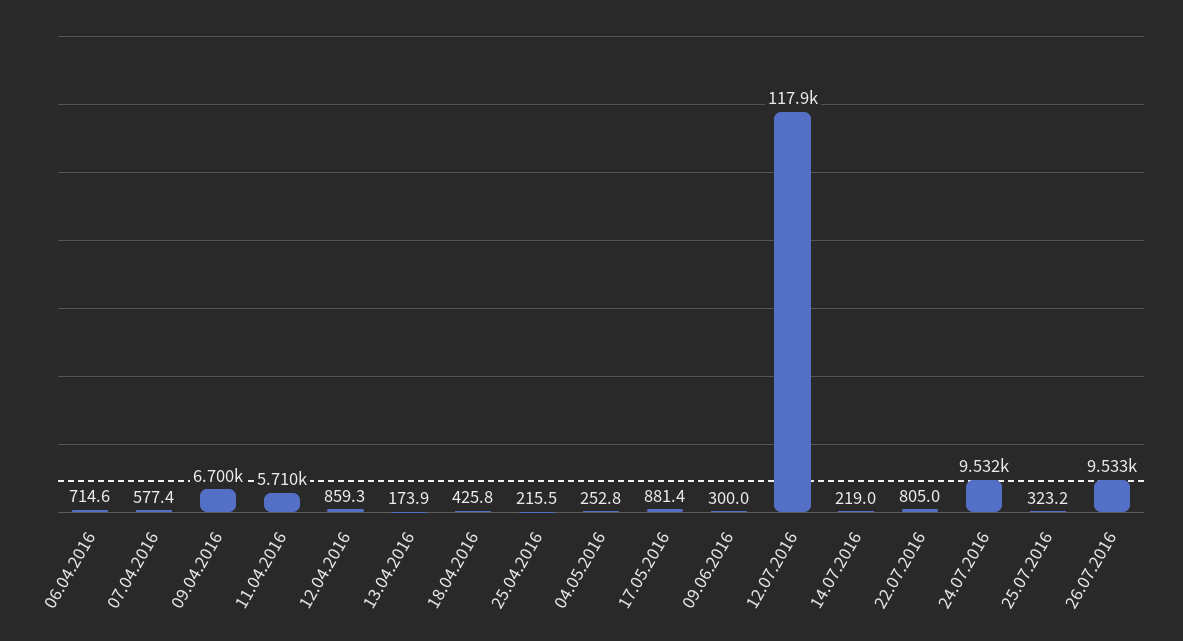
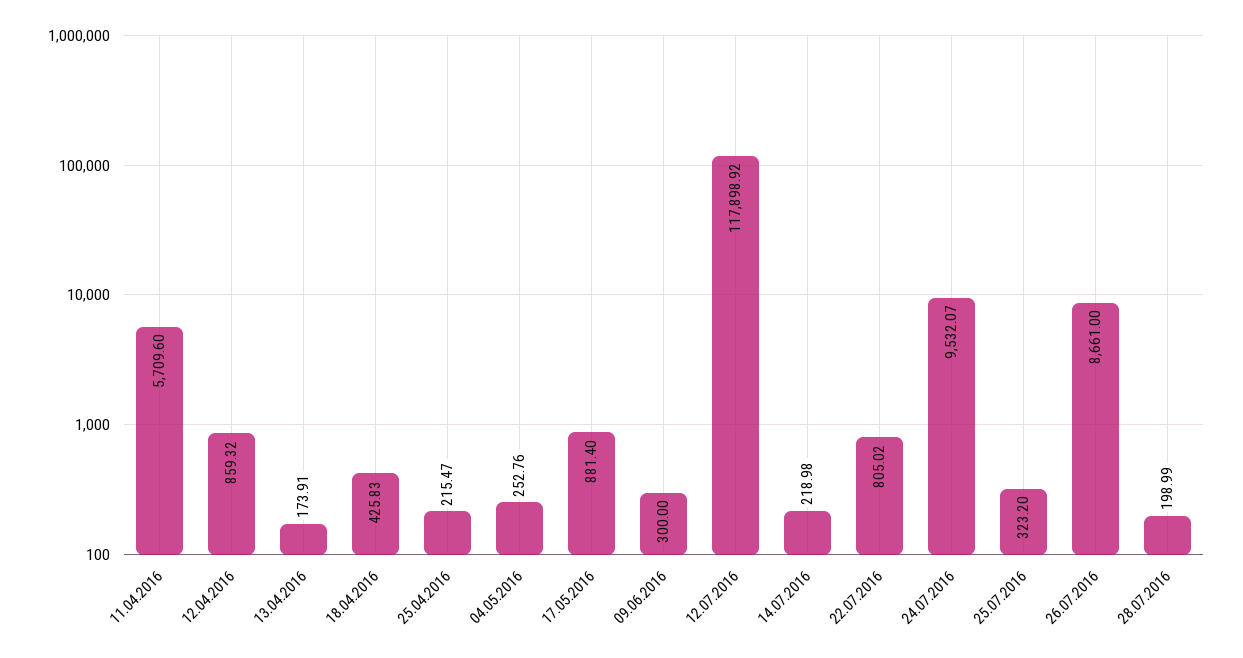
06.04.2016: 714.6 -> none
07.04.2016: 577.4 -> none
09.04.2016: 6700 -> none
26.07.2016: 9533 -> 8661
28.07.2016: none -> 198.99

